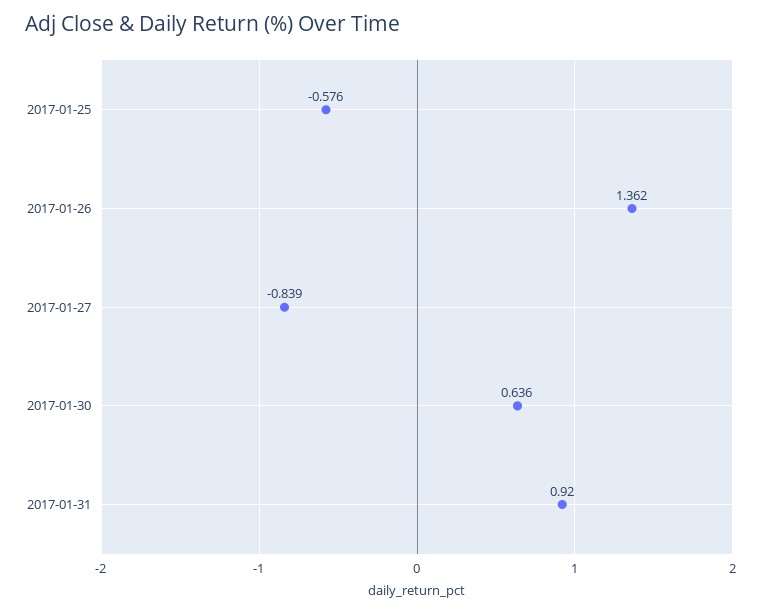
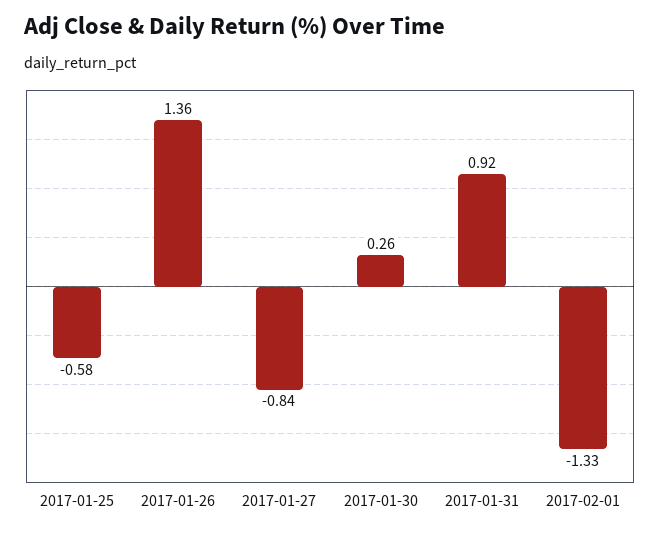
2017-01-30: 0.636 -> 0.26
2017-02-01: none -> -1.33

